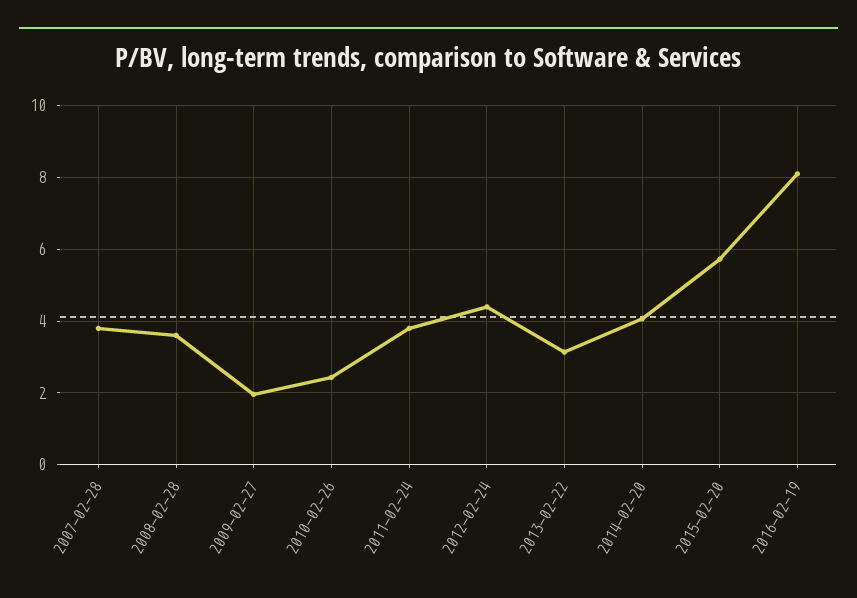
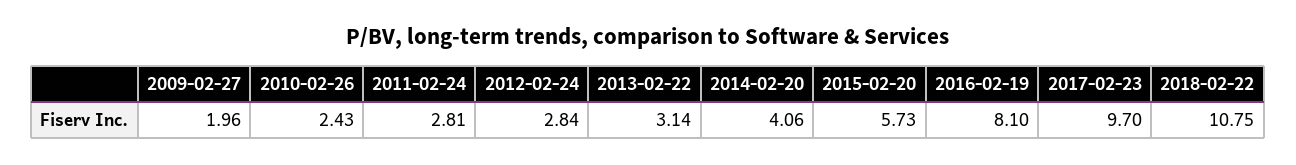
2007-02-28: 3.8 -> none
2008-02-28: 3.6 -> none
2011-02-24: 3.8 -> 2.81
2012-02-24: 4.4 -> 2.84
2017-02-23: none -> 9.7
2018-02-22: none -> 10.75

